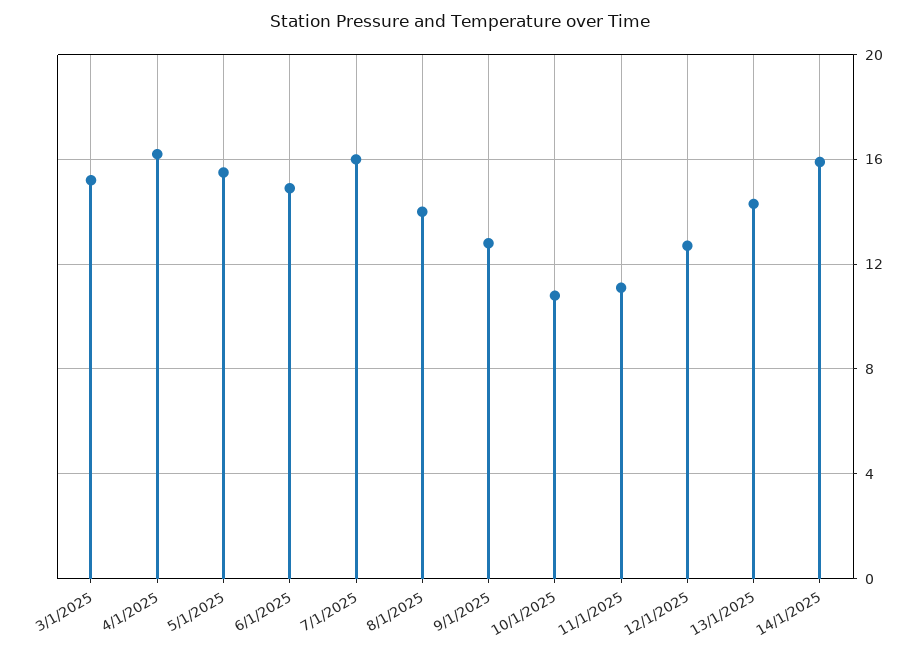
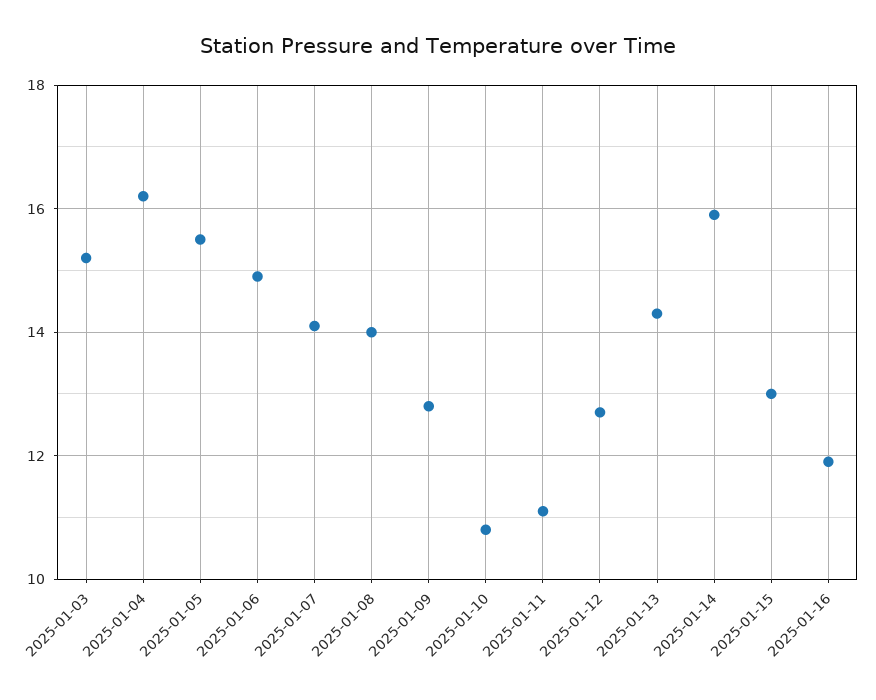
7/1/2025: 16 -> 14
2025-01-15: none -> 13
2025-01-16: none -> 12

